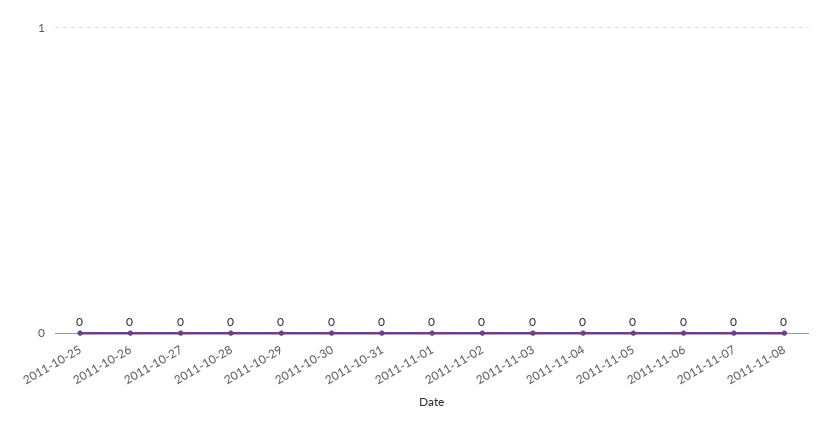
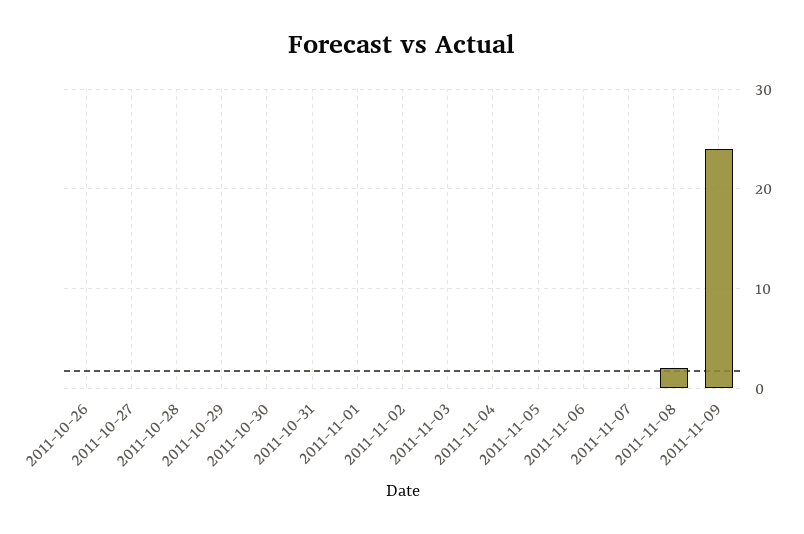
2011-10-25: 0 -> none
2011-11-08: 0 -> 2
2011-11-09: none -> 24

